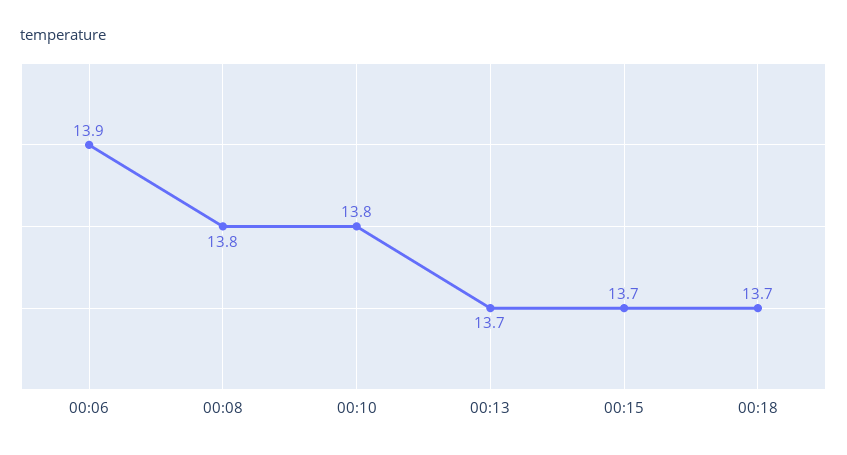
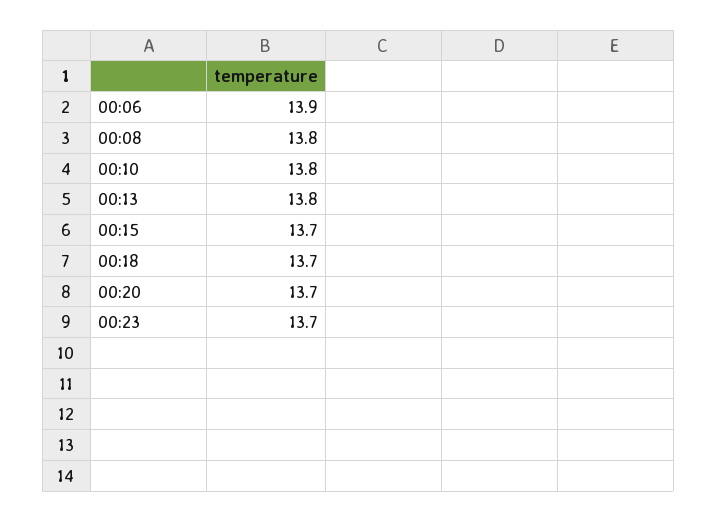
00:13: 13.7 -> 13.8
00:20: none -> 13.7
00:23: none -> 13.7

